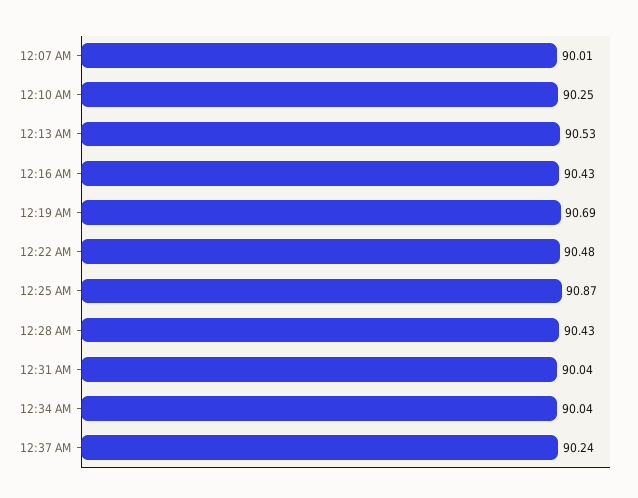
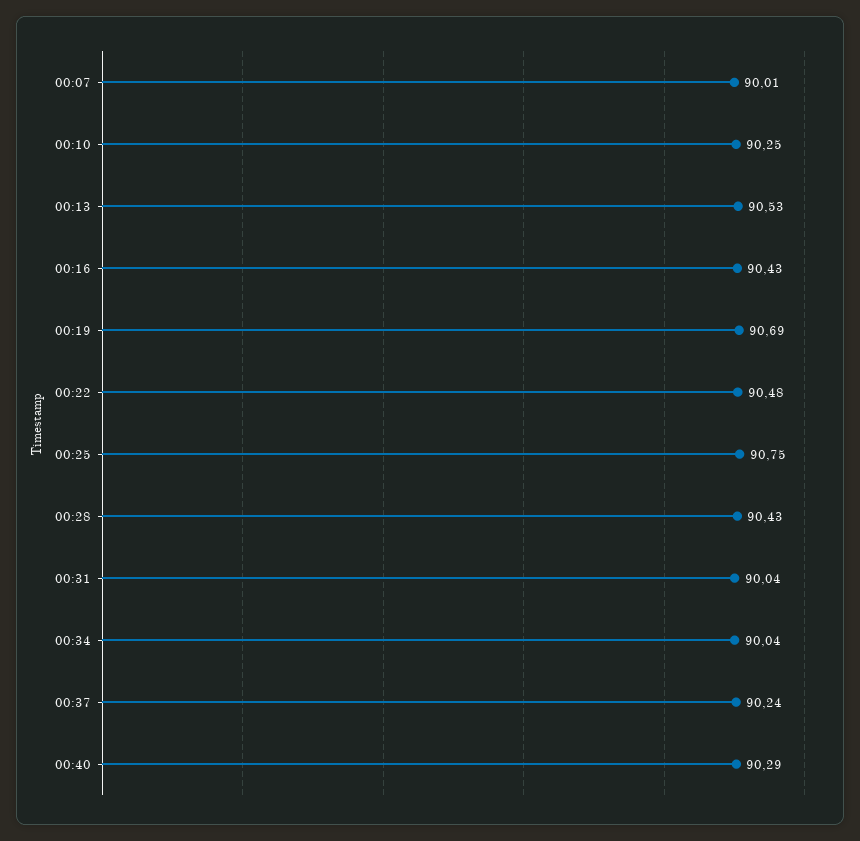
12:25 AM: 90.87 -> 90.75
00:40: none -> 90.29

